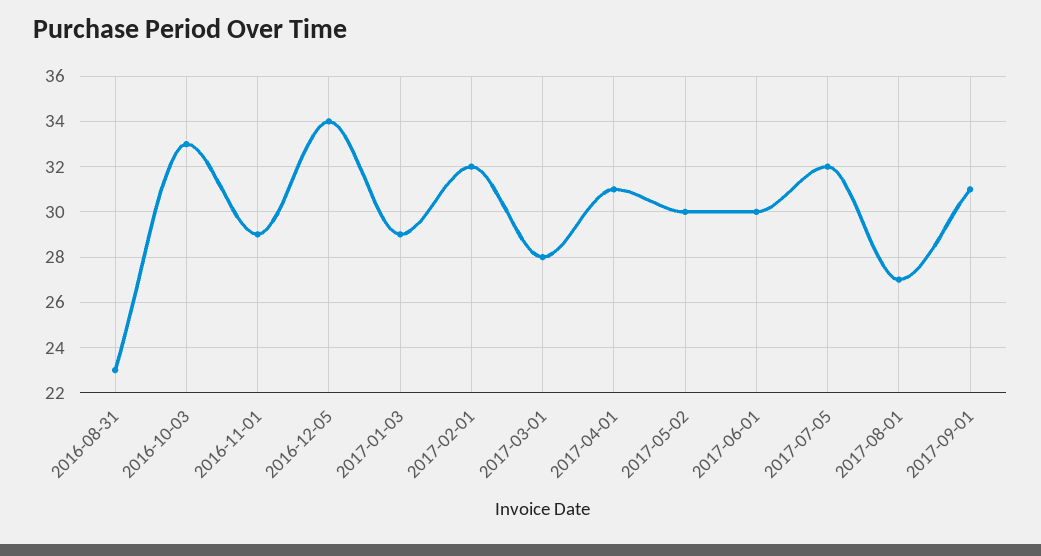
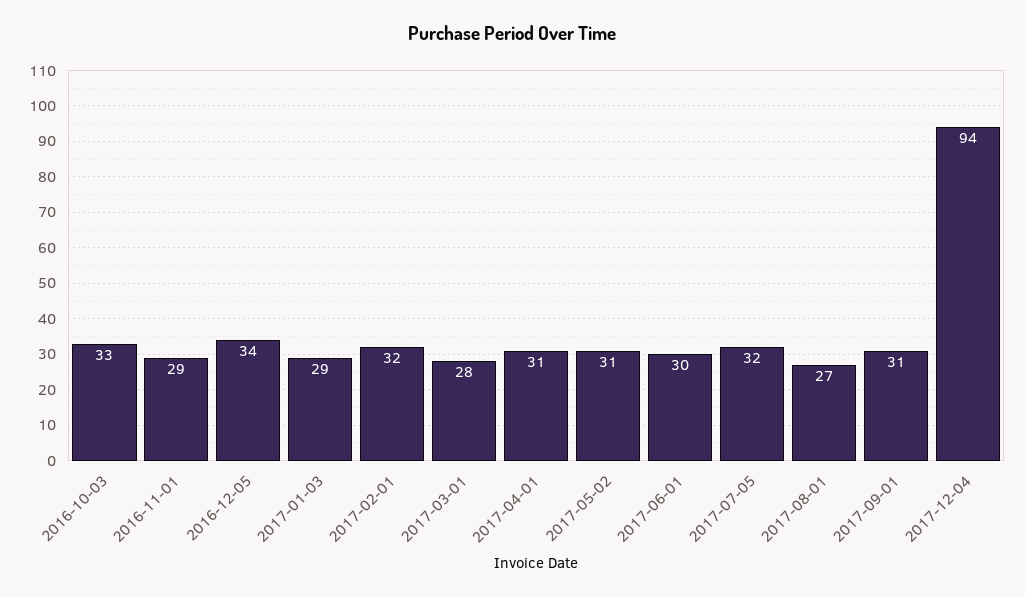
2016-08-31: 23 -> none
2017-05-02: 30 -> 31
2017-12-04: none -> 94

